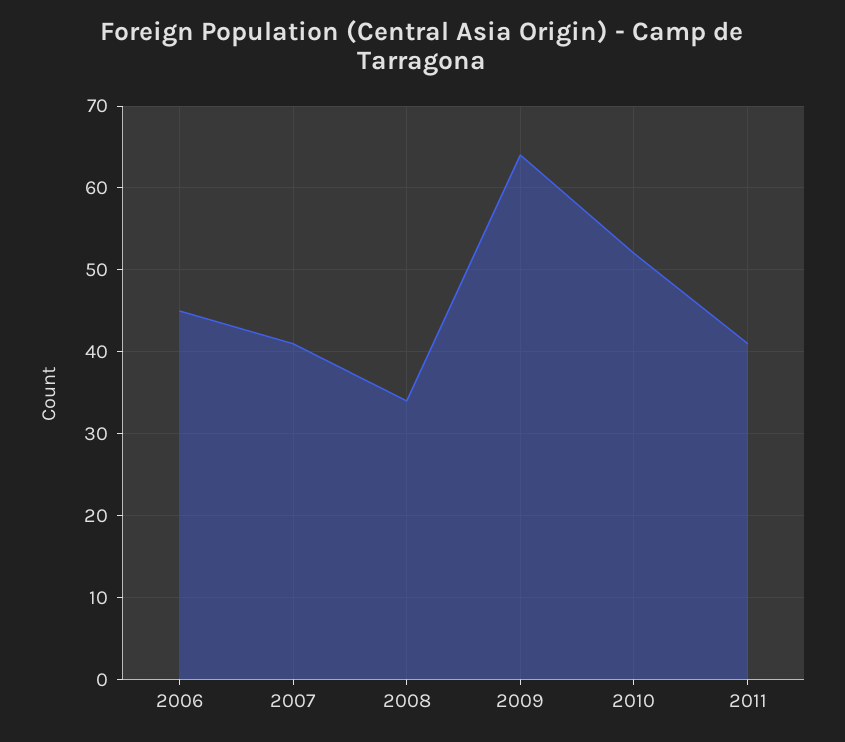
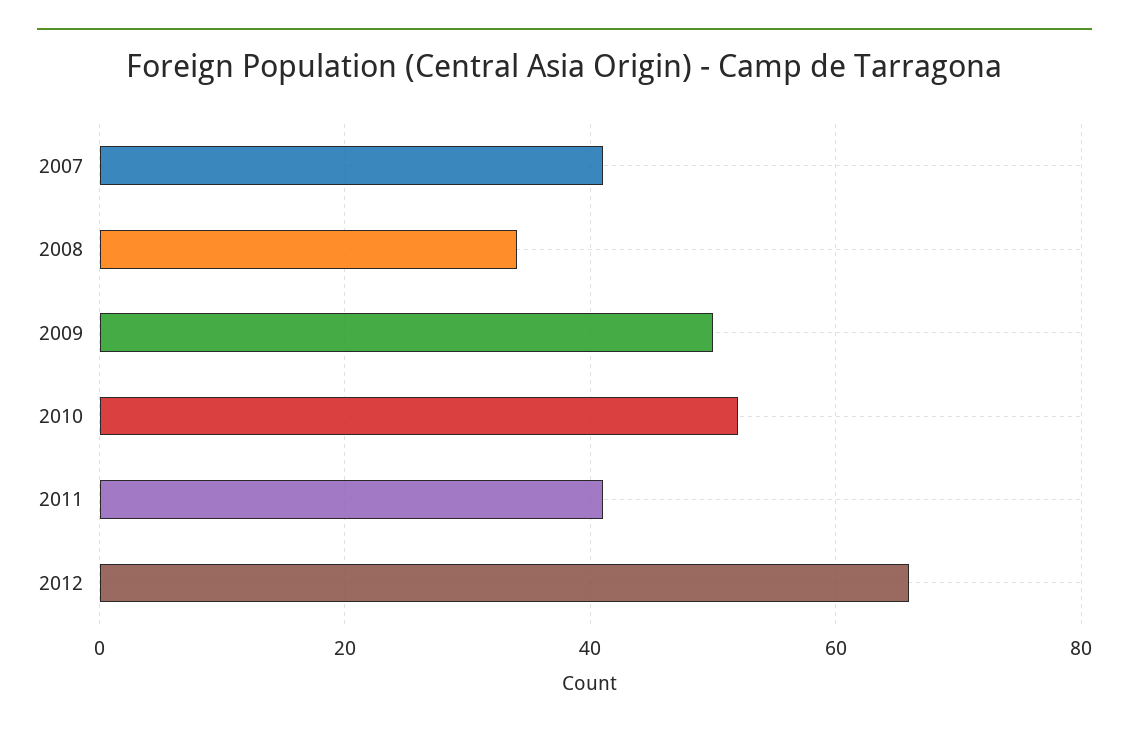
2006: 45 -> none
2009: 64 -> 50
2012: none -> 65

